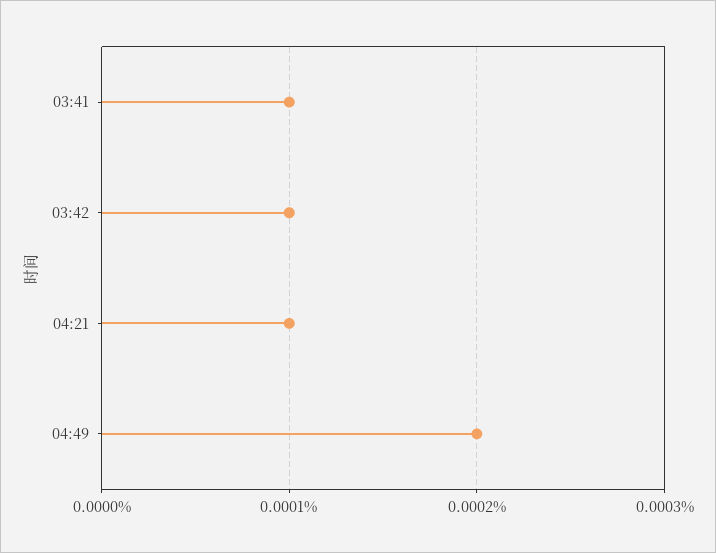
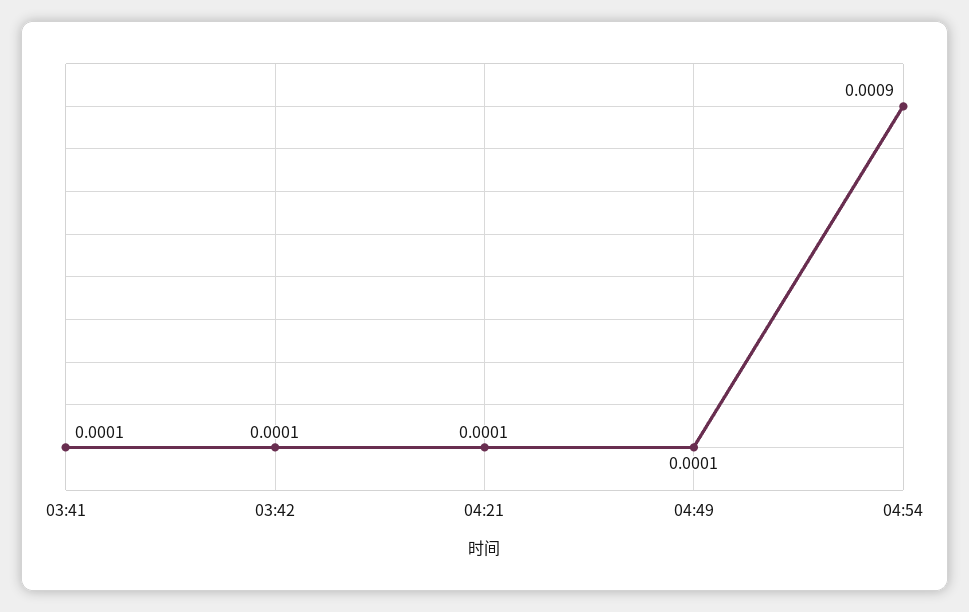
04:49: 0.0002 -> 0.0001
04:54: none -> 0.0009

